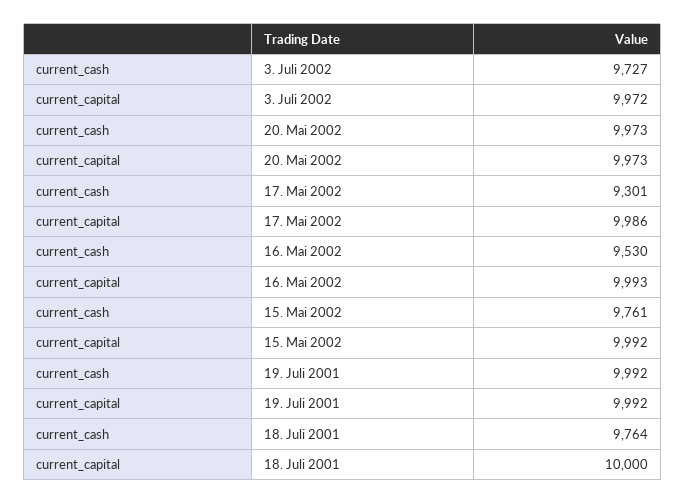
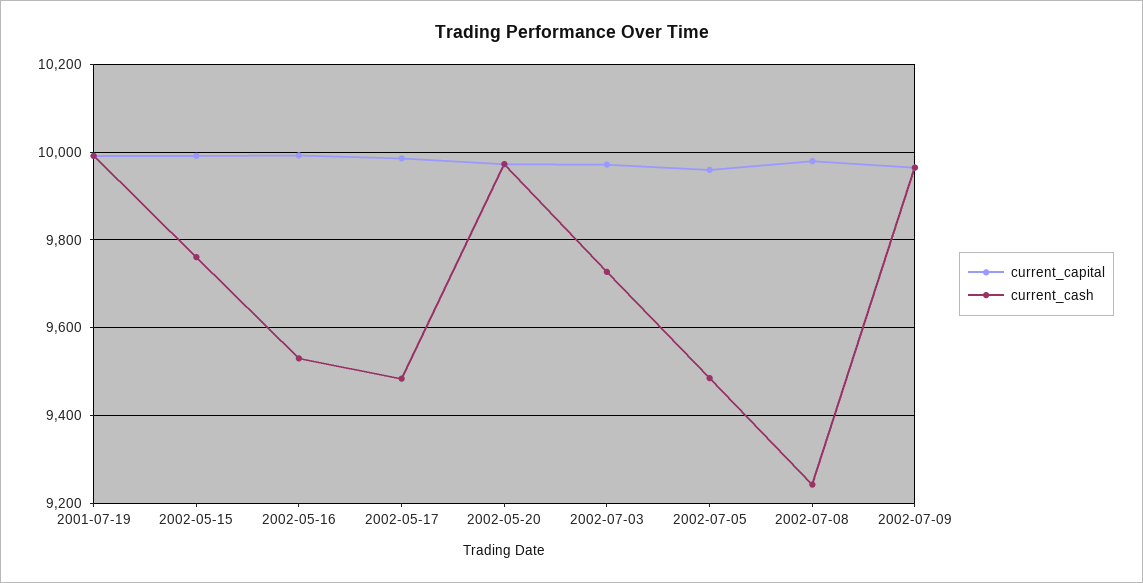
current_cash, 17. Mai 2002: 9301 -> 9480
current_cash, 18. Juli 2001: 9764 -> none
current_capital, 18. Juli 2001: 10000 -> none
current_capital, 2002-07-05: none -> 9960
current_cash, 2002-07-05: none -> 9480
current_capital, 2002-07-08: none -> 9980
current_cash, 2002-07-08: none -> 9240
current_capital, 2002-07-09: none -> 9960
current_cash, 2002-07-09: none -> 9960

